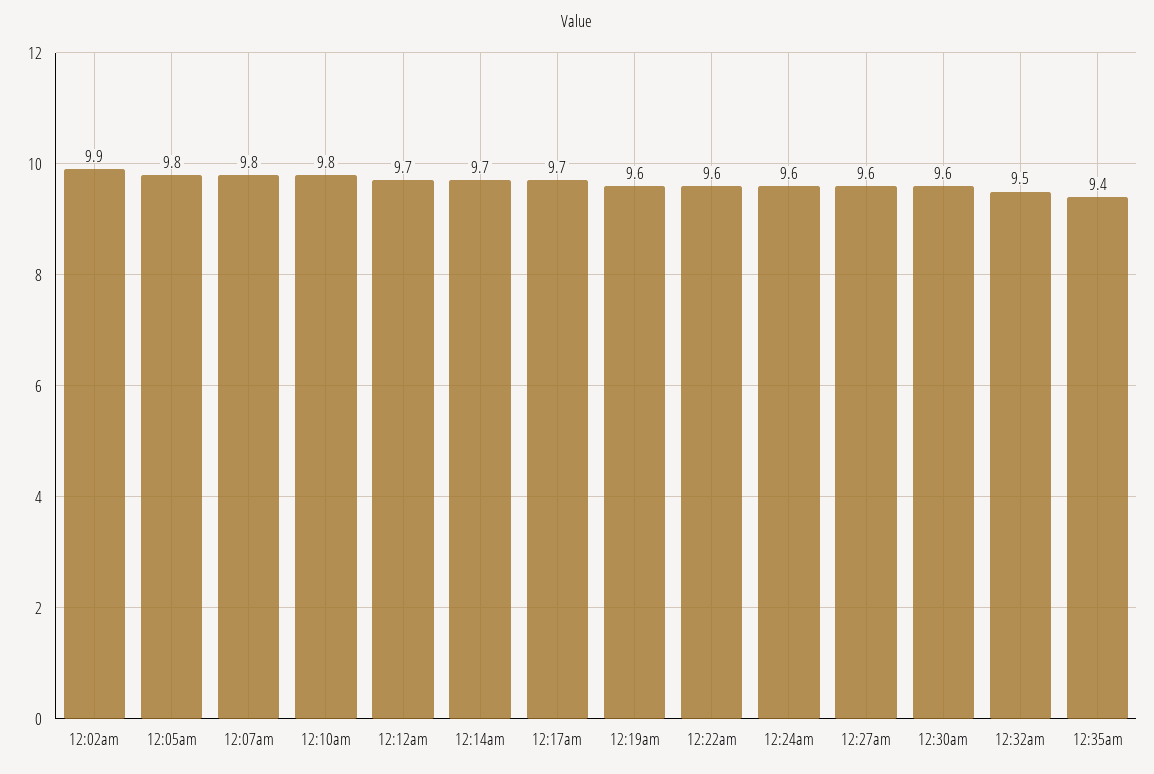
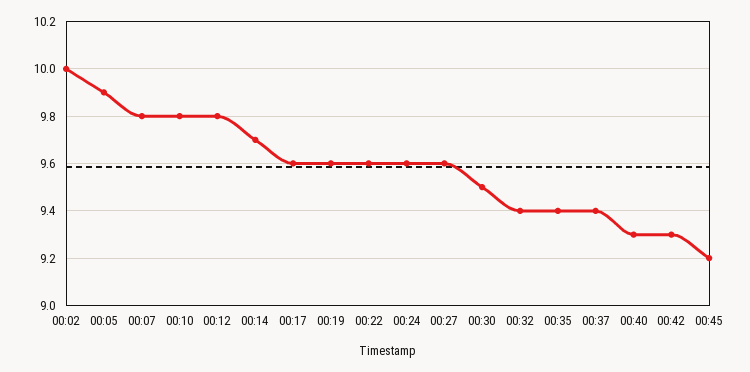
12:02am: 9.9 -> 10
12:05am: 9.8 -> 9.9
12:12am: 9.7 -> 9.8
12:17am: 9.7 -> 9.6
12:30am: 9.6 -> 9.5
12:32am: 9.5 -> 9.4
00:37: none -> 9.4
00:40: none -> 9.3
00:42: none -> 9.3
00:45: none -> 9.2

